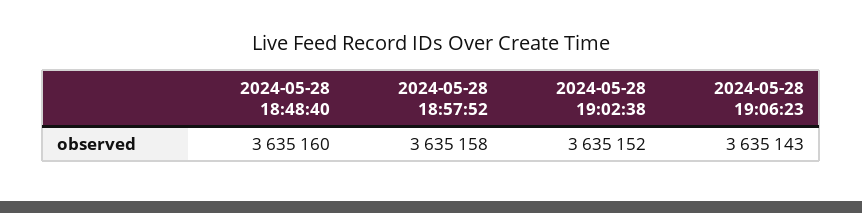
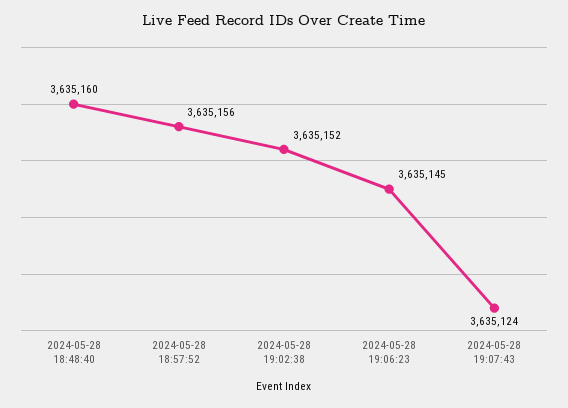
2024-05-28 18:57:52: 3635158 -> 3635156
2024-05-28 19:06:23: 3635143 -> 3635145
2024-05-28 19:07:43: none -> 3635124

